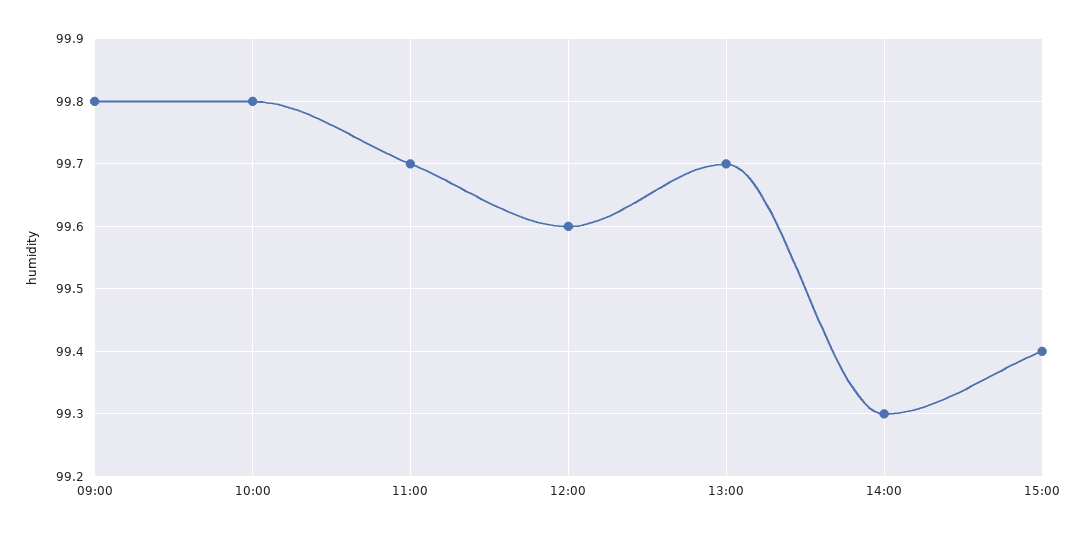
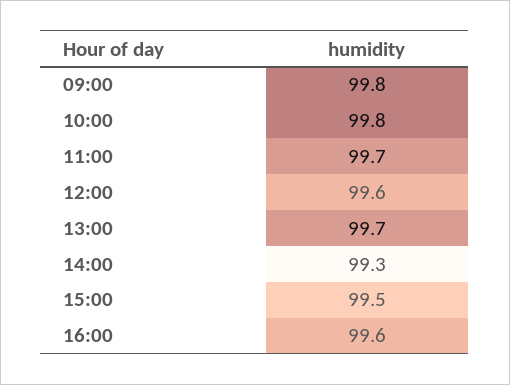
15:00: 99.4 -> 99.5
16:00: none -> 99.6

